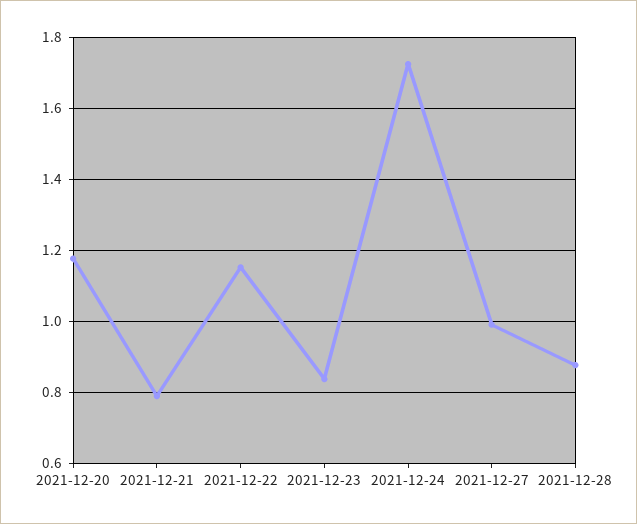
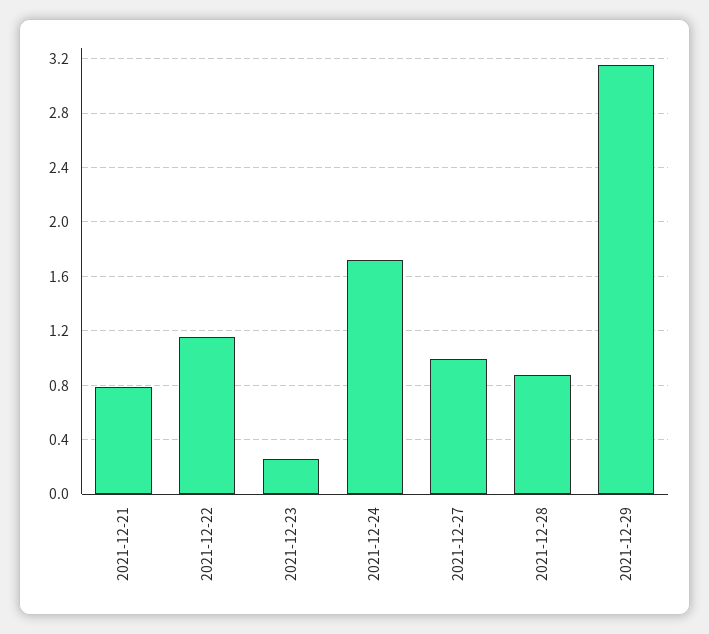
2021-12-20: 1.18 -> none
2021-12-23: 0.84 -> 0.25
2021-12-29: none -> 3.15

